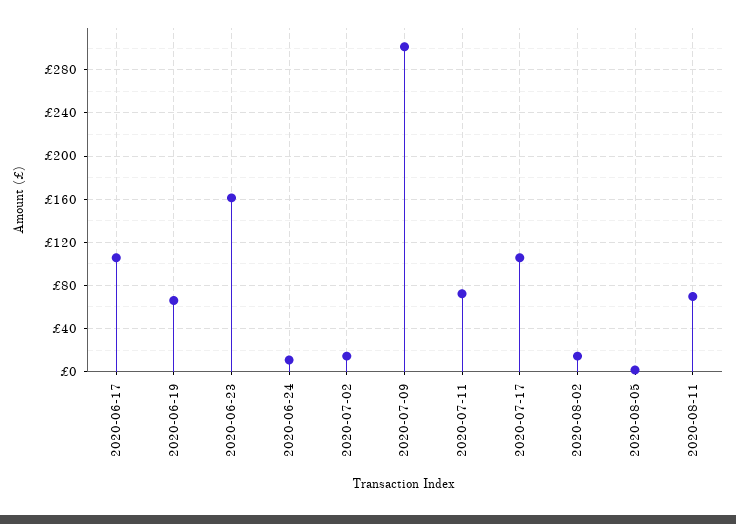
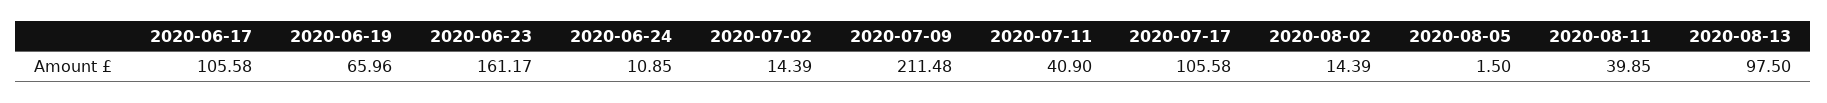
2020-07-09: 300 -> 211.48
2020-07-11: 70 -> 40.9
2020-08-11: 70 -> 39.85
2020-08-13: none -> 97.5

